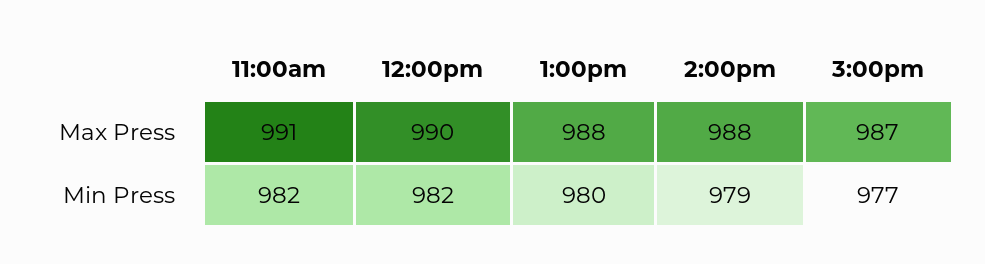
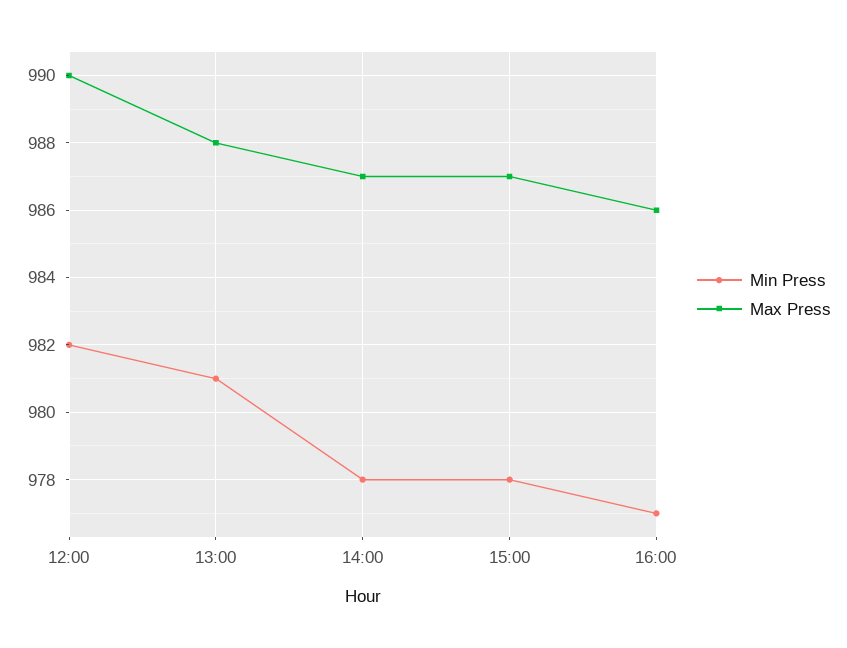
Max Press, 11:00am: 991 -> none
Max Press, 2:00pm: 988 -> 987
Min Press, 11:00am: 982 -> none
Min Press, 1:00pm: 980 -> 981
Min Press, 2:00pm: 979 -> 978
Min Press, 3:00pm: 977 -> 978
Min Press, 16:00: none -> 977
Max Press, 16:00: none -> 986

